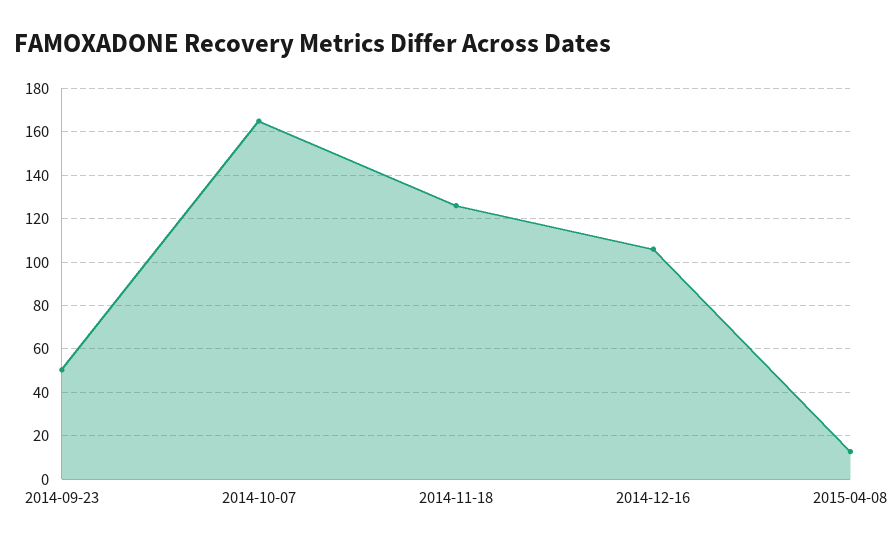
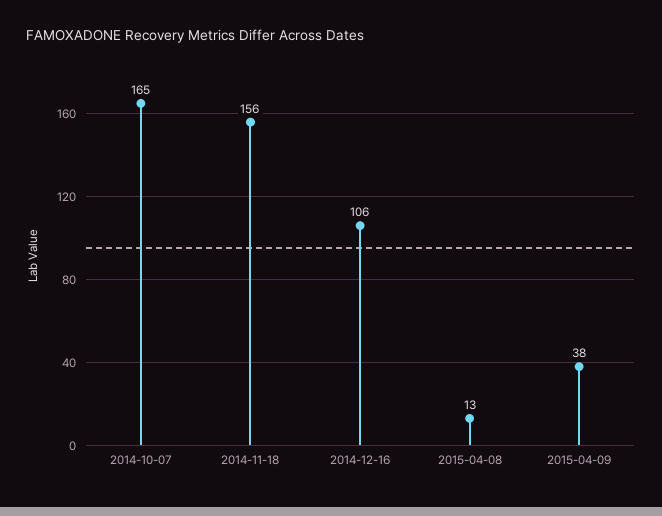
2014-09-23: 50 -> none
2014-11-18: 125 -> 156
2015-04-09: none -> 38

